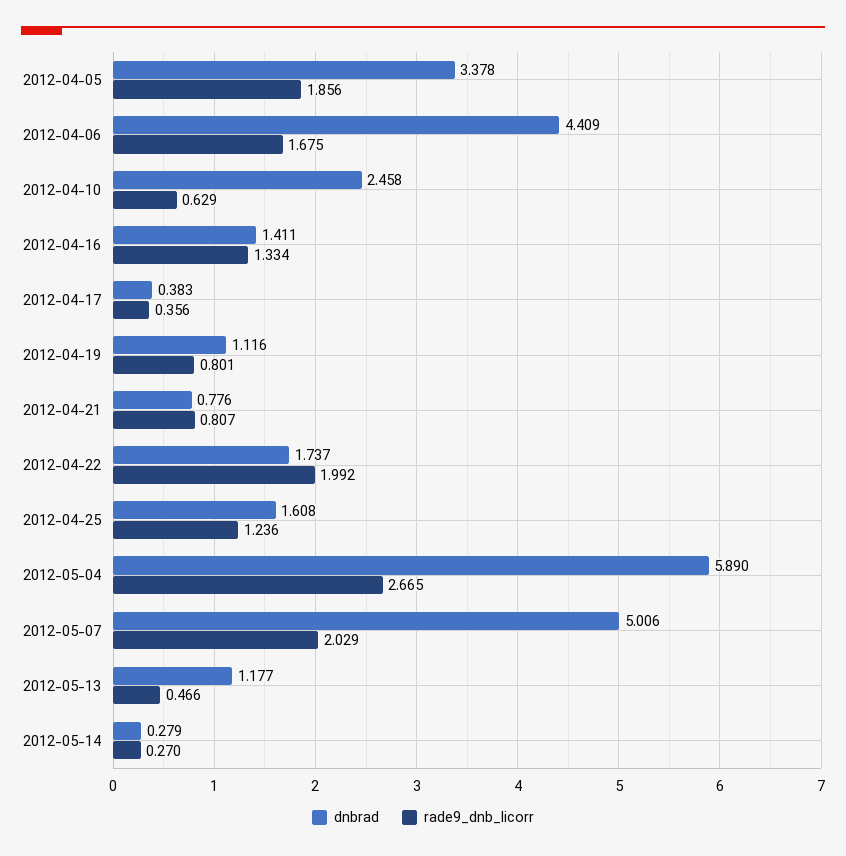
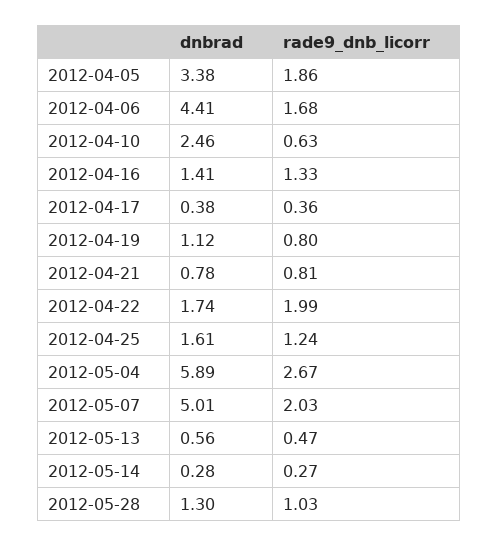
dnbrad, 2012-05-13: 1.177 -> 0.56
dnbrad, 2012-05-28: none -> 1.3
rade9_dnb_licorr, 2012-05-28: none -> 1.03

